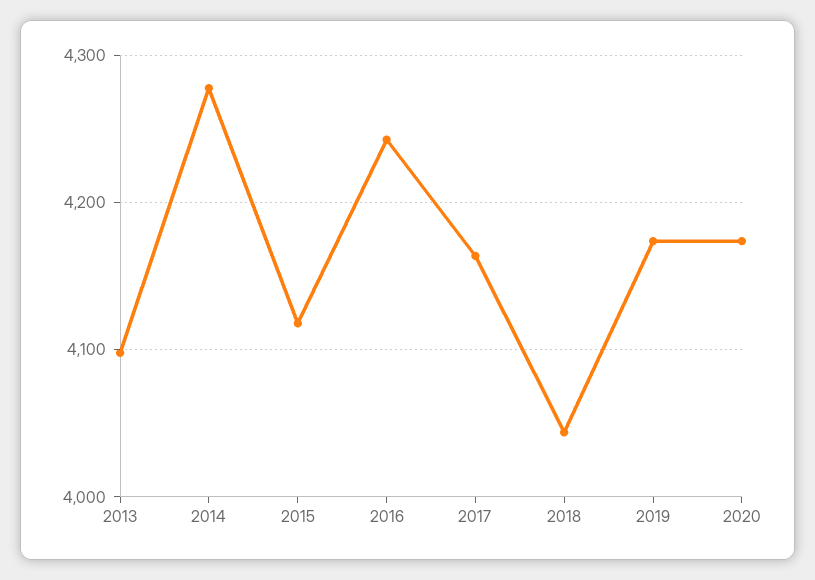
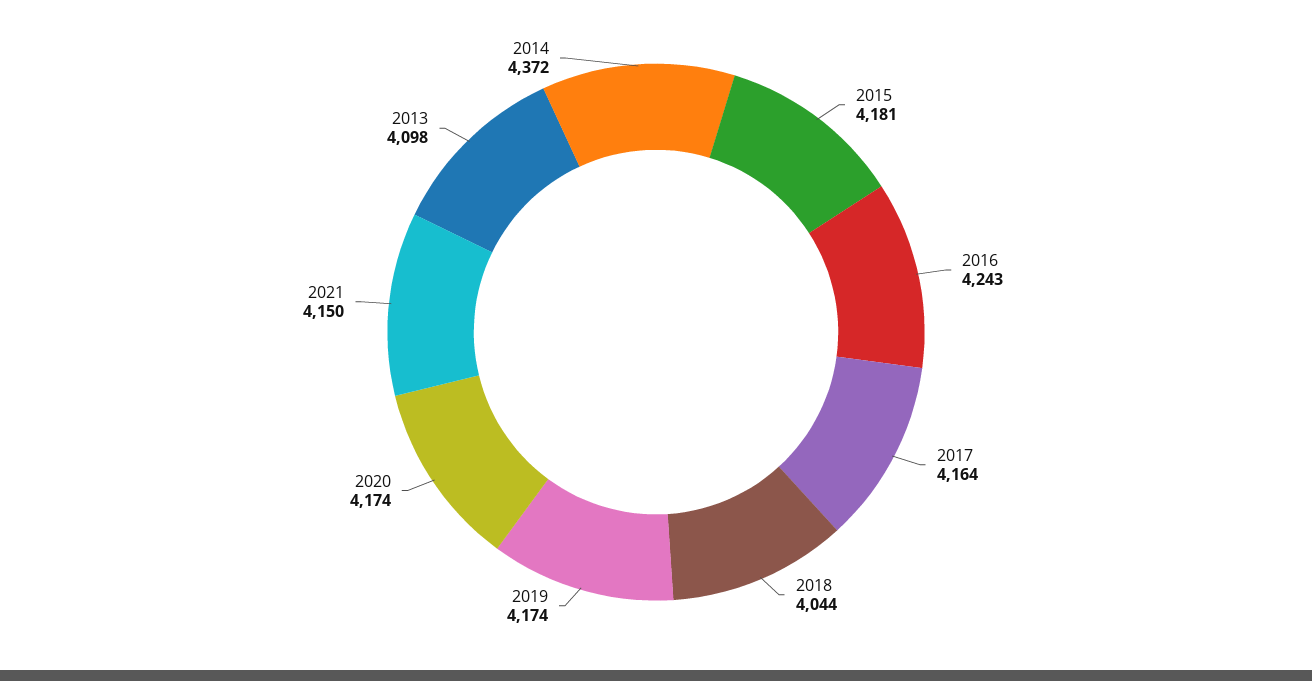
2014: 4280 -> 4372
2015: 4120 -> 4181
2021: none -> 4150

